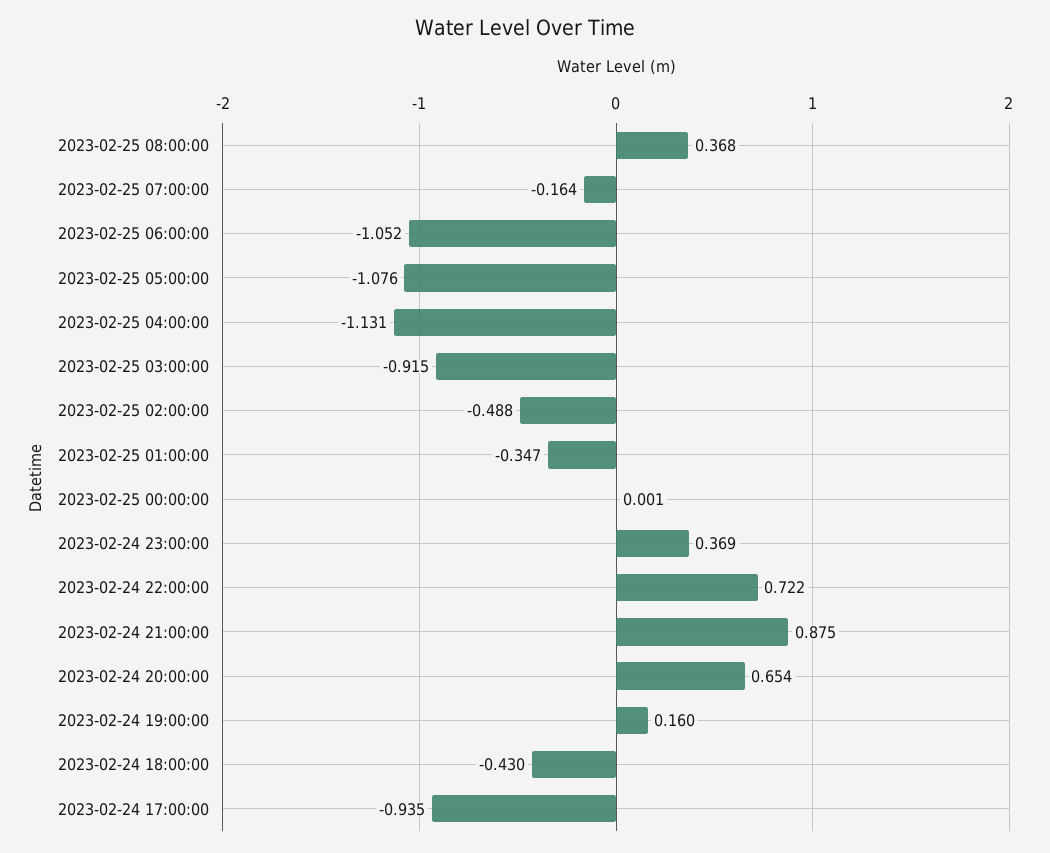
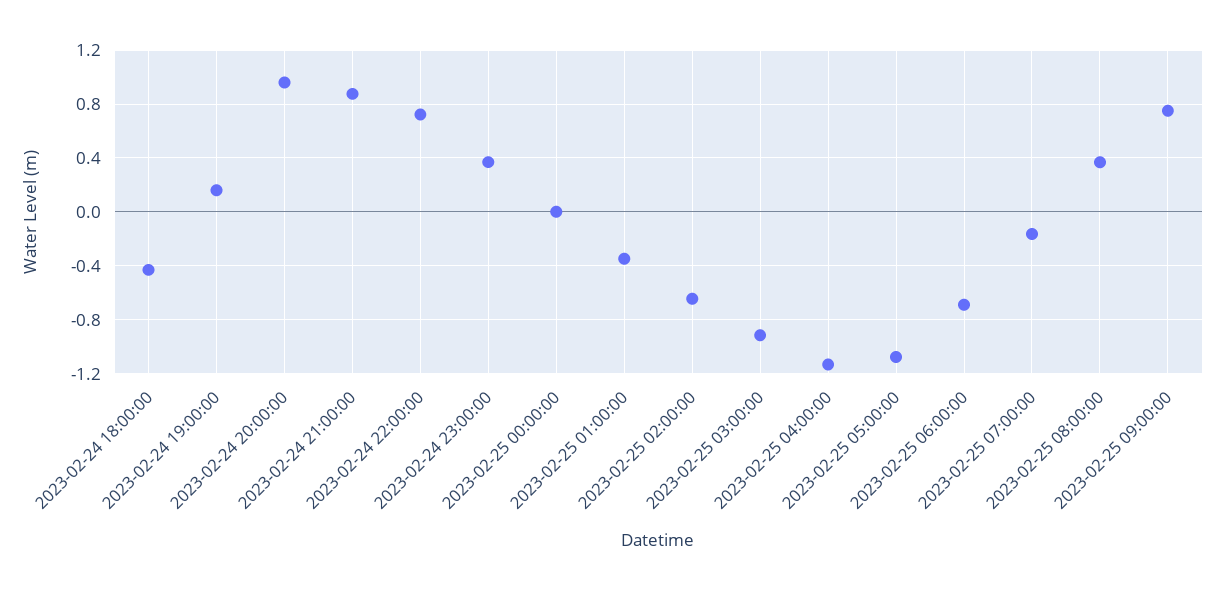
2023-02-25 06:00:00: -1.052 -> -0.7
2023-02-25 02:00:00: -0.488 -> -0.65
2023-02-24 20:00:00: 0.654 -> 0.95
2023-02-24 17:00:00: -0.935 -> none
2023-02-25 09:00:00: none -> 0.75

